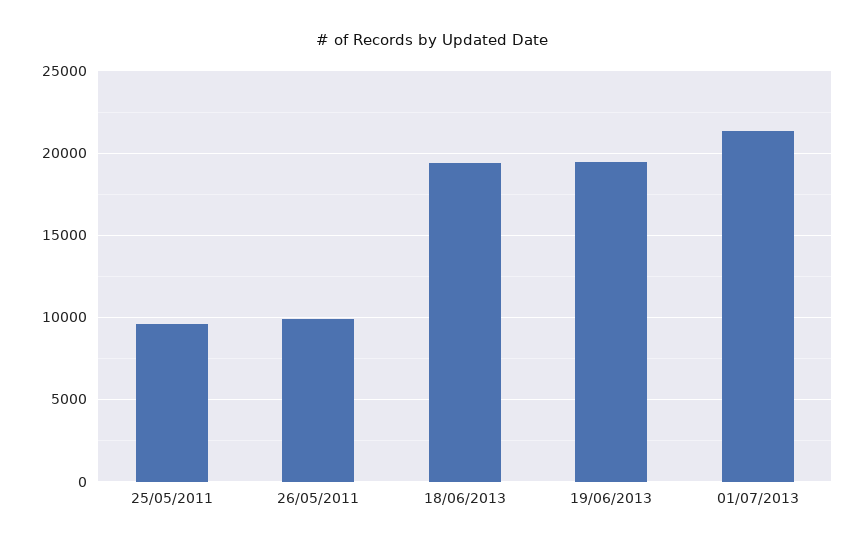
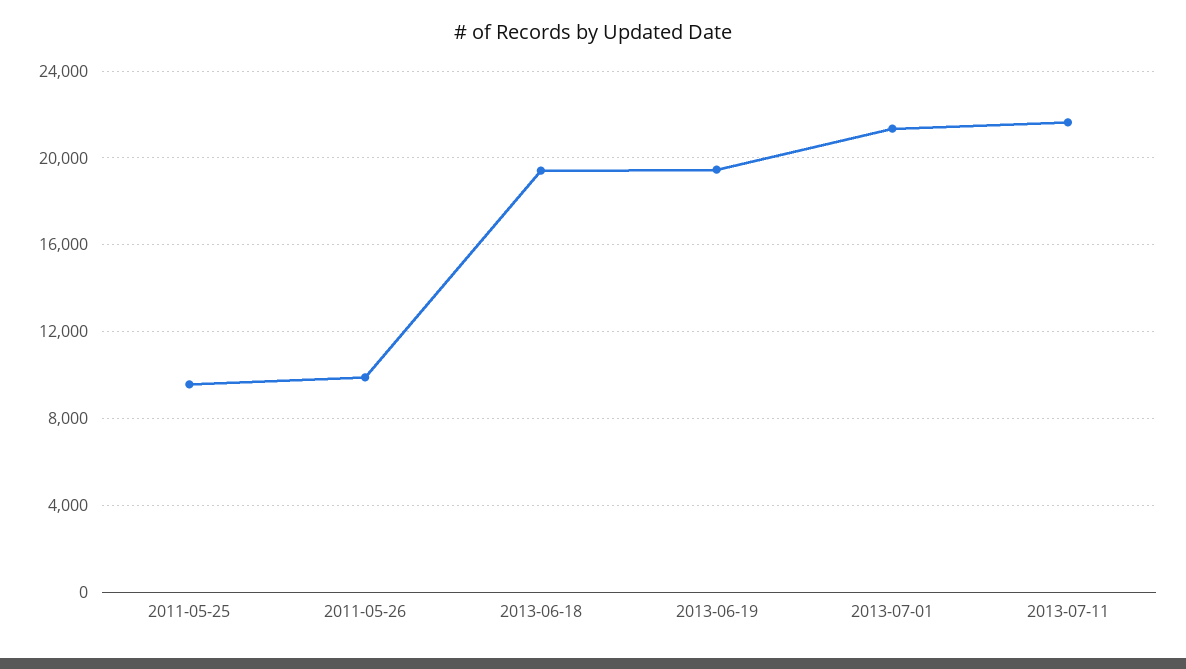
2013-07-11: none -> 21500

